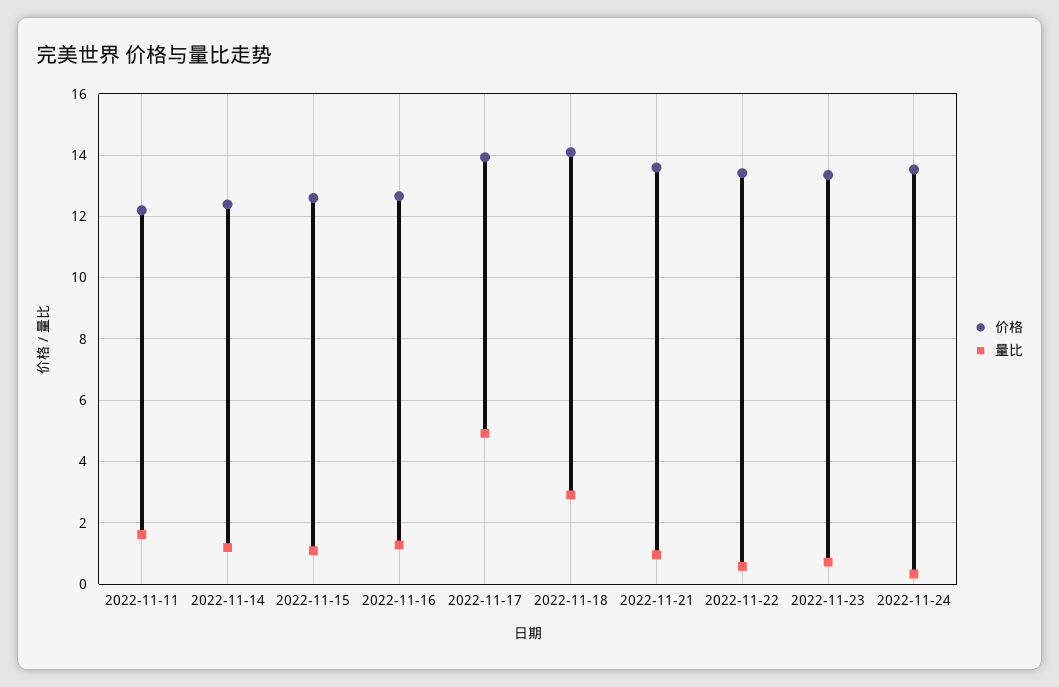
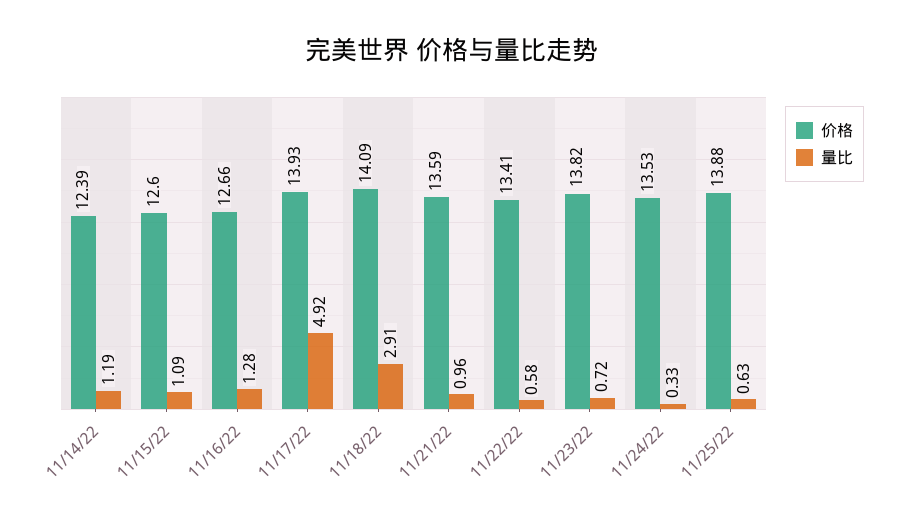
价格, 2022-11-11: 12.2 -> none
量比, 2022-11-11: 1.6 -> none
价格, 2022-11-23: 13.4 -> 13.82
价格, 11/25/22: none -> 13.88
量比, 11/25/22: none -> 0.63

